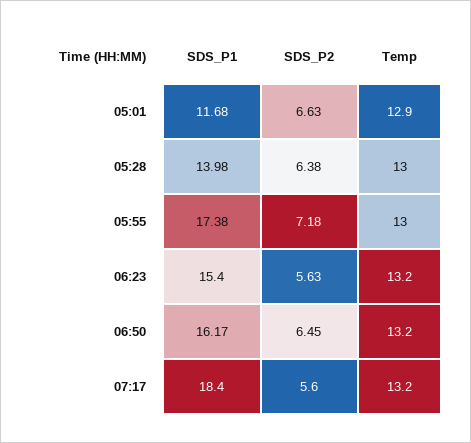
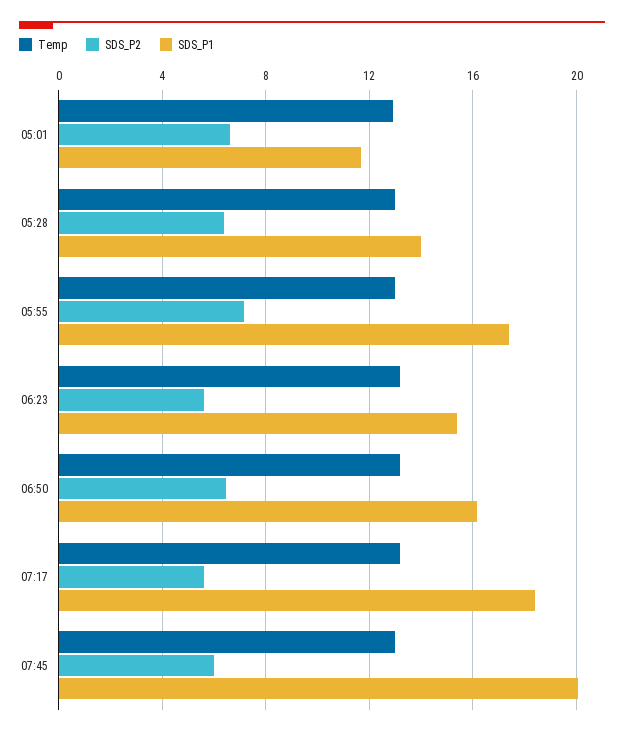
Temp, 07:45: none -> 13
SDS_P2, 07:45: none -> 6
SDS_P1, 07:45: none -> 20

